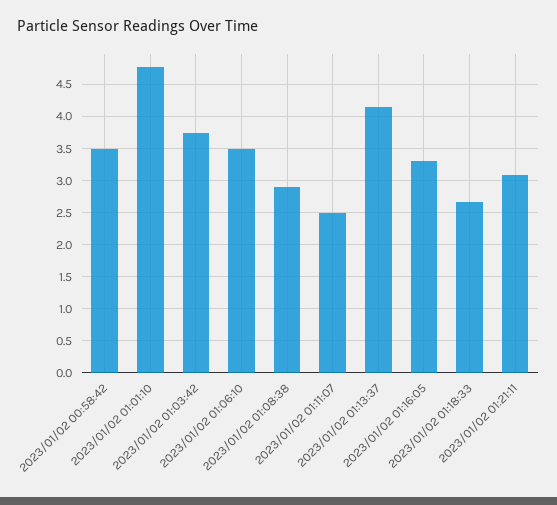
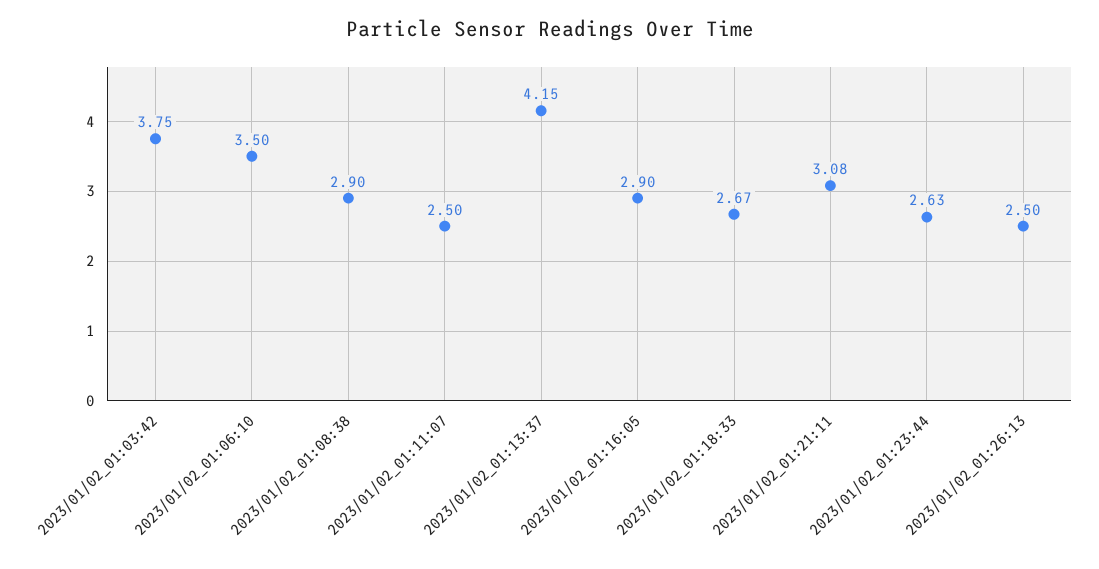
2023/01/02 00:58:42: 3.5 -> none
2023/01/02 01:01:10: 4.8 -> none
2023/01/02 01:16:05: 3.3 -> 2.9
2023/01/02_01:23:44: none -> 2.63
2023/01/02_01:26:13: none -> 2.5

